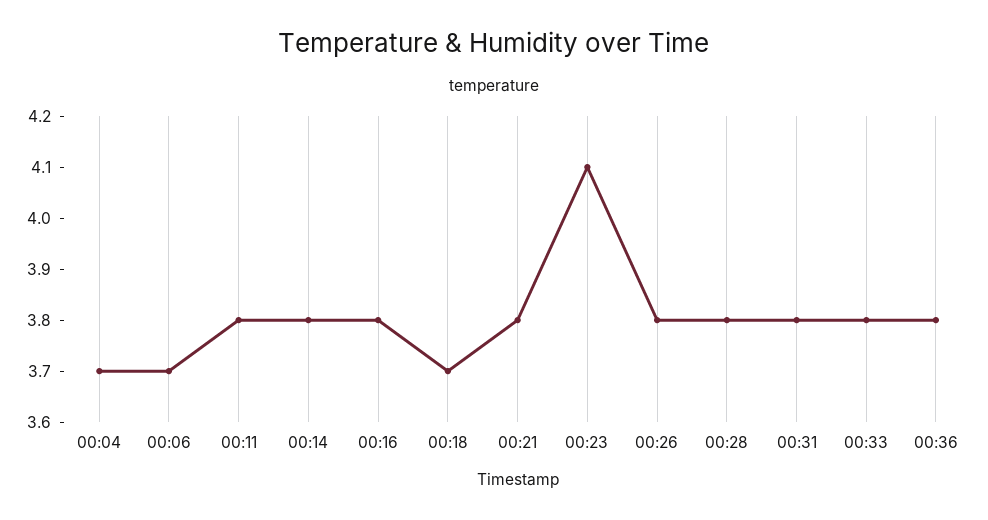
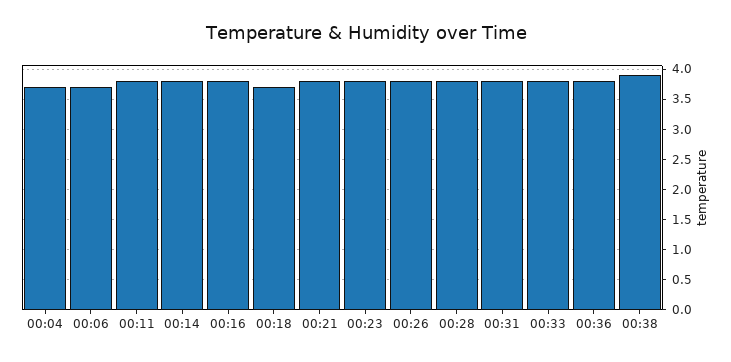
00:23: 4.1 -> 3.8
00:38: none -> 3.9

